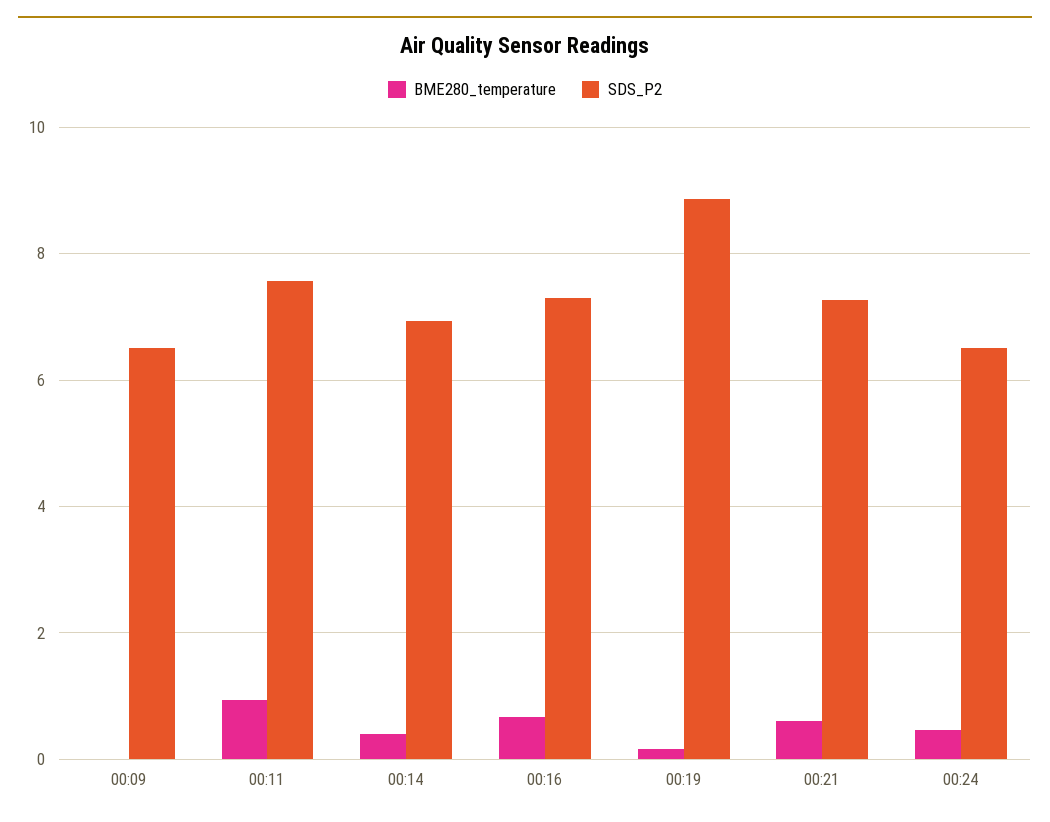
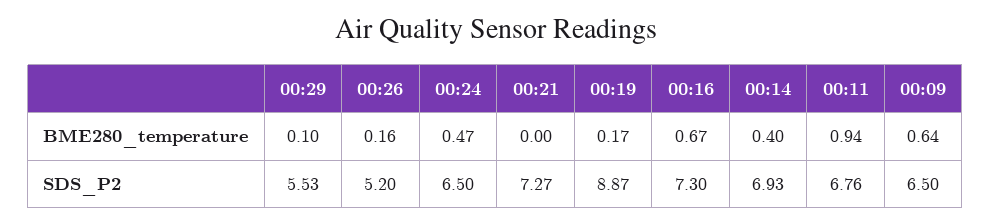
BME280_temperature, 00:09: 0 -> 0.64
SDS_P2, 00:11: 7.6 -> 6.76
BME280_temperature, 00:21: 0.6 -> 0
BME280_temperature, 00:29: none -> 0.1
BME280_temperature, 00:26: none -> 0.16
SDS_P2, 00:29: none -> 5.53
SDS_P2, 00:26: none -> 5.2

